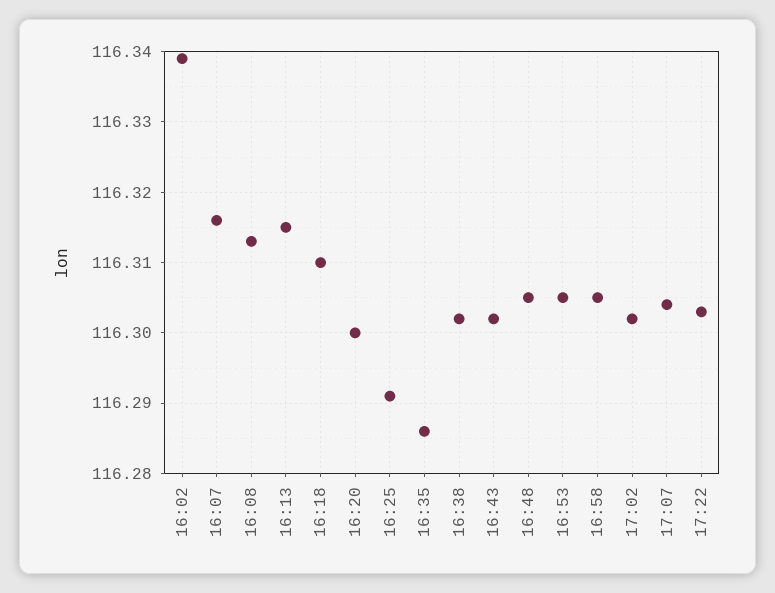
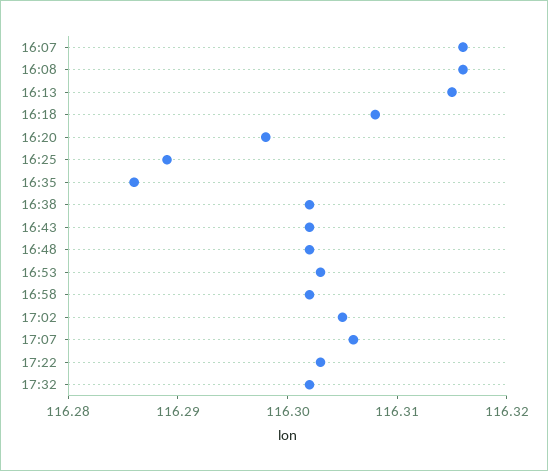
16:02: 116.339 -> none
16:08: 116.313 -> 116.316
16:18: 116.31 -> 116.308
16:20: 116.3 -> 116.298
16:25: 116.291 -> 116.289
16:48: 116.305 -> 116.302
16:53: 116.305 -> 116.303
16:58: 116.305 -> 116.302
17:02: 116.302 -> 116.305
17:07: 116.304 -> 116.306
17:32: none -> 116.302

